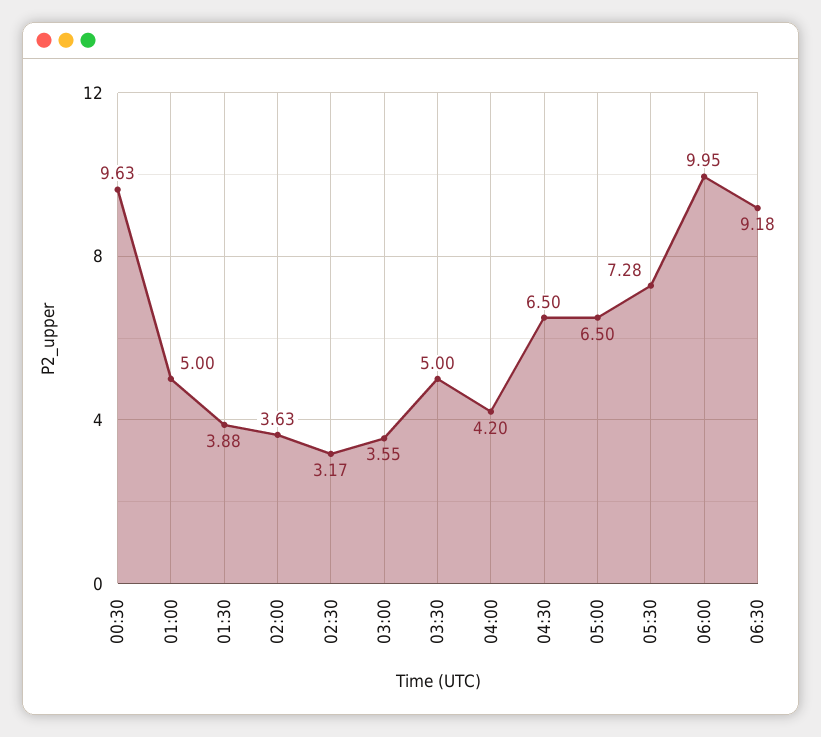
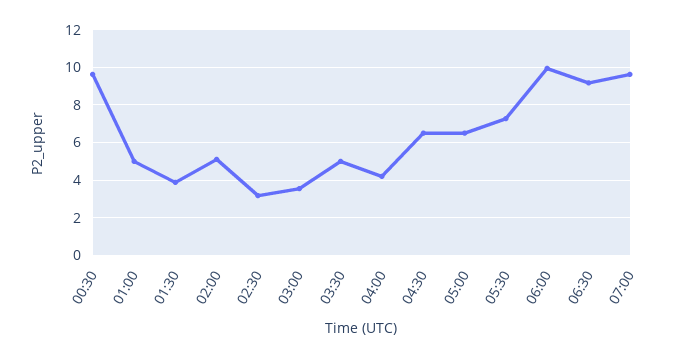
02:00: 3.63 -> 5
07:00: none -> 9.5

